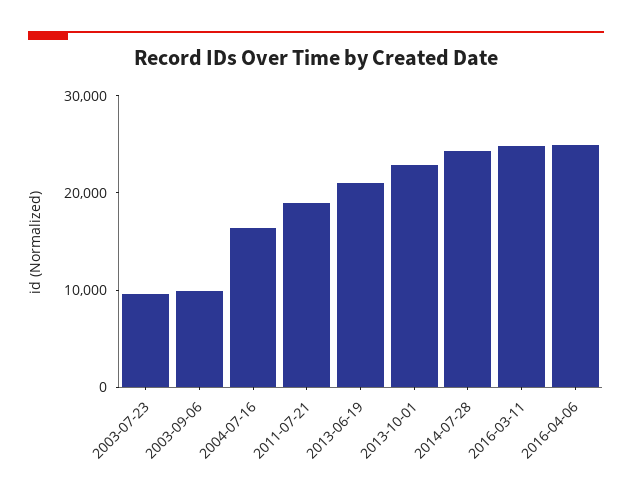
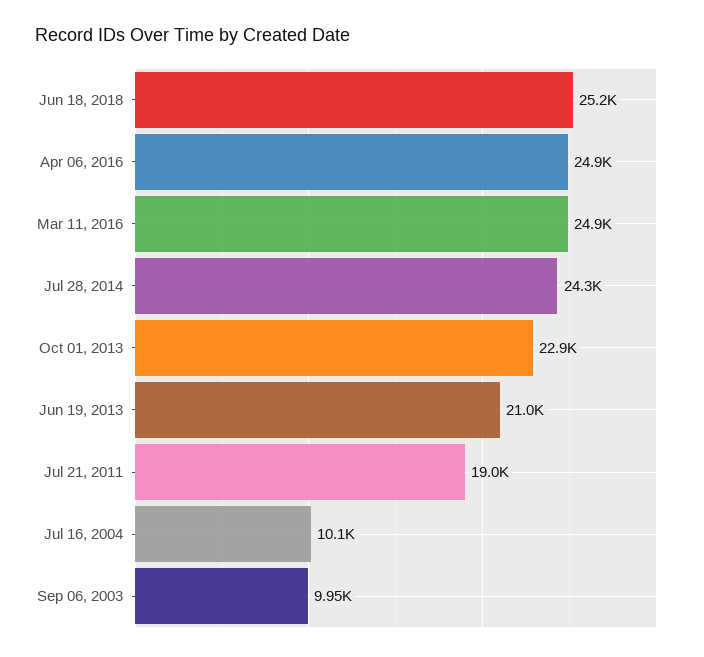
2003-07-23: 10000 -> none
2004-07-16: 16000 -> 10100
Jun 18, 2018: none -> 25200

